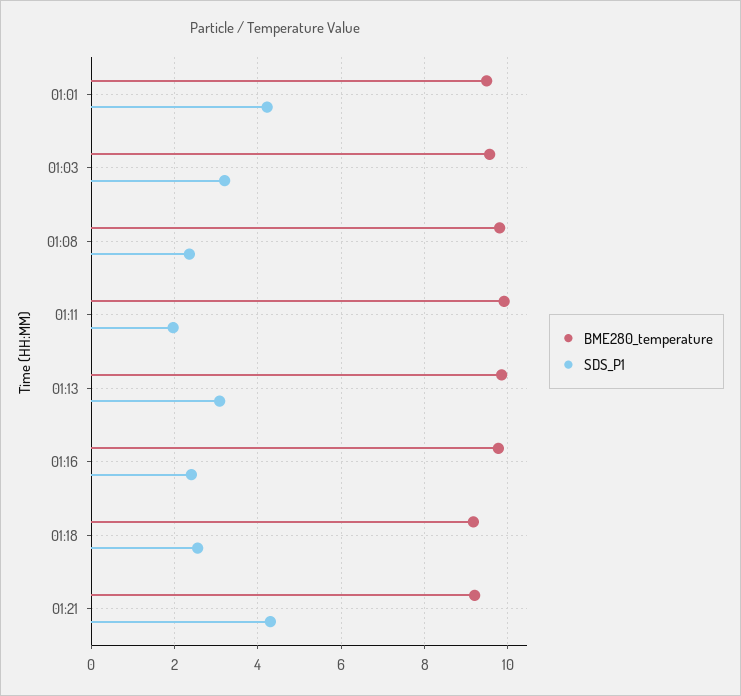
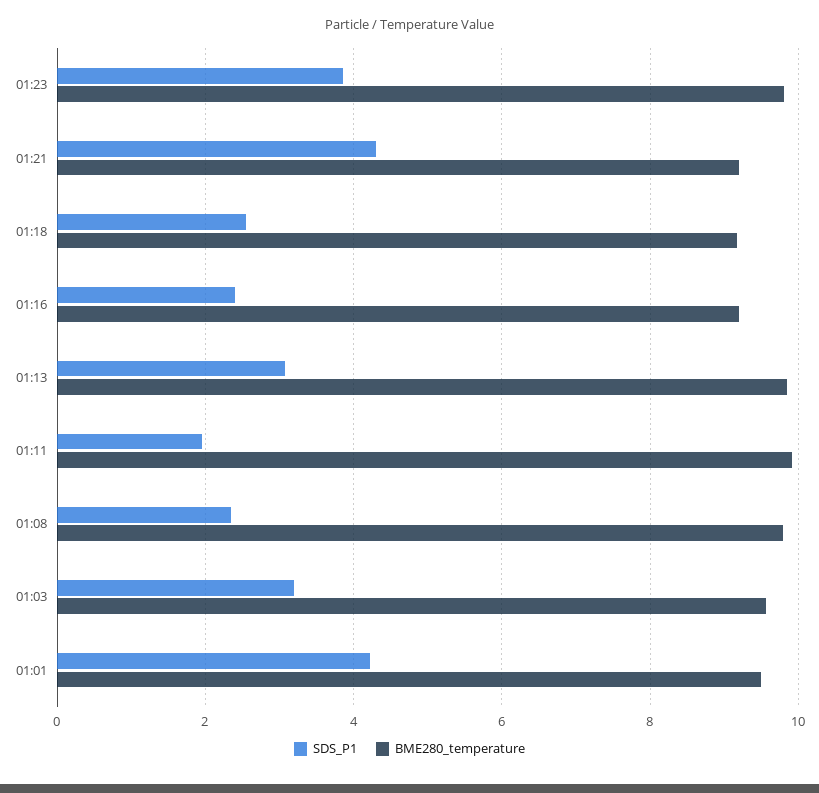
BME280_temperature, 01:16: 9.8 -> 9.2
SDS_P1, 01:23: none -> 3.8
BME280_temperature, 01:23: none -> 9.8

